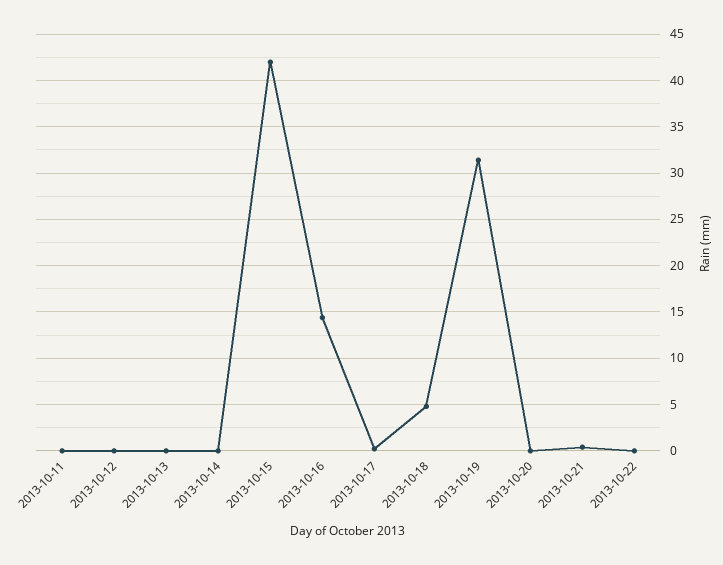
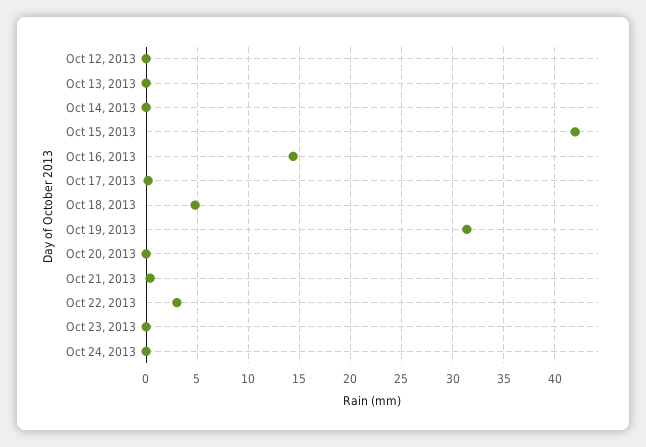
2013-10-11: 0 -> none
2013-10-22: 0 -> 3
Oct 23, 2013: none -> 0
Oct 24, 2013: none -> 0

